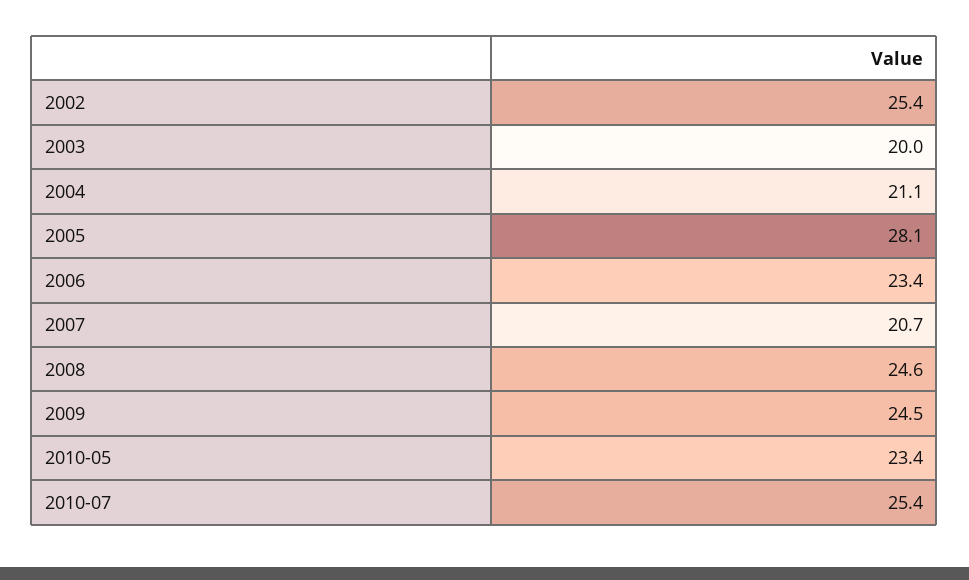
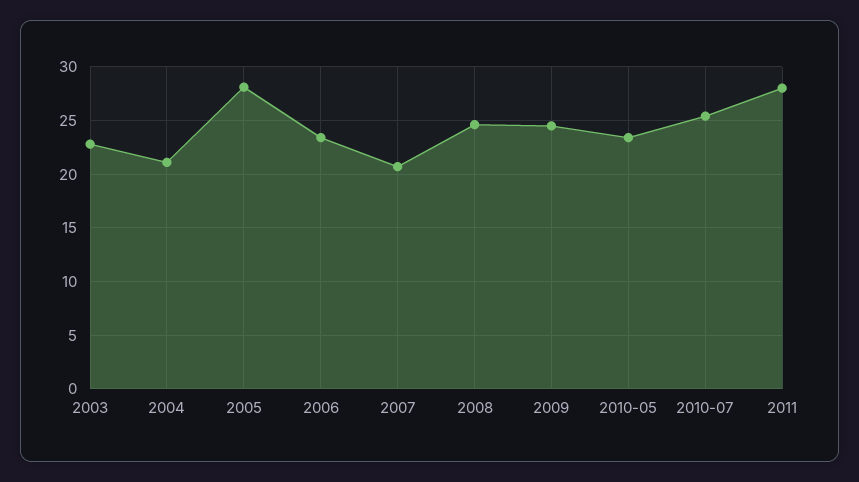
2002: 25.4 -> none
2003: 20 -> 23
2011: none -> 28

